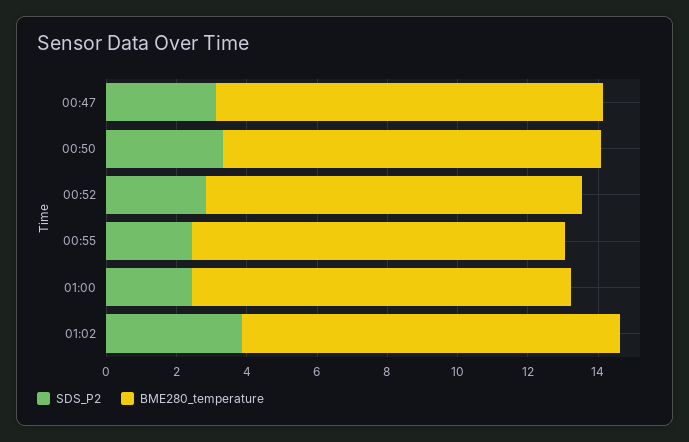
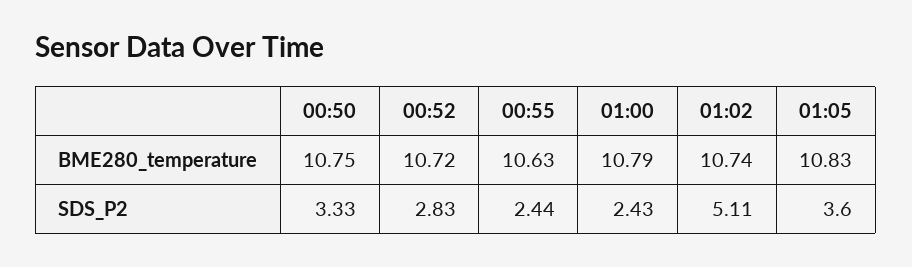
SDS_P2, 00:47: 3 -> none
BME280_temperature, 00:47: 11 -> none
SDS_P2, 01:02: 4 -> 5.11
BME280_temperature, 01:05: none -> 10.83
SDS_P2, 01:05: none -> 3.6

